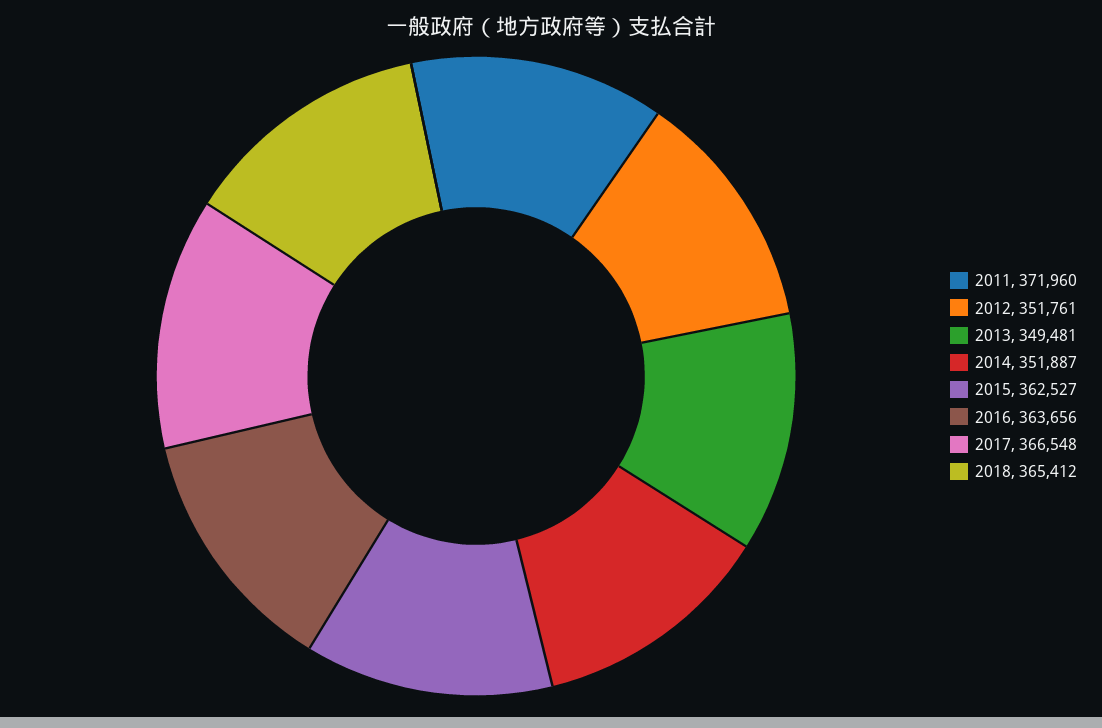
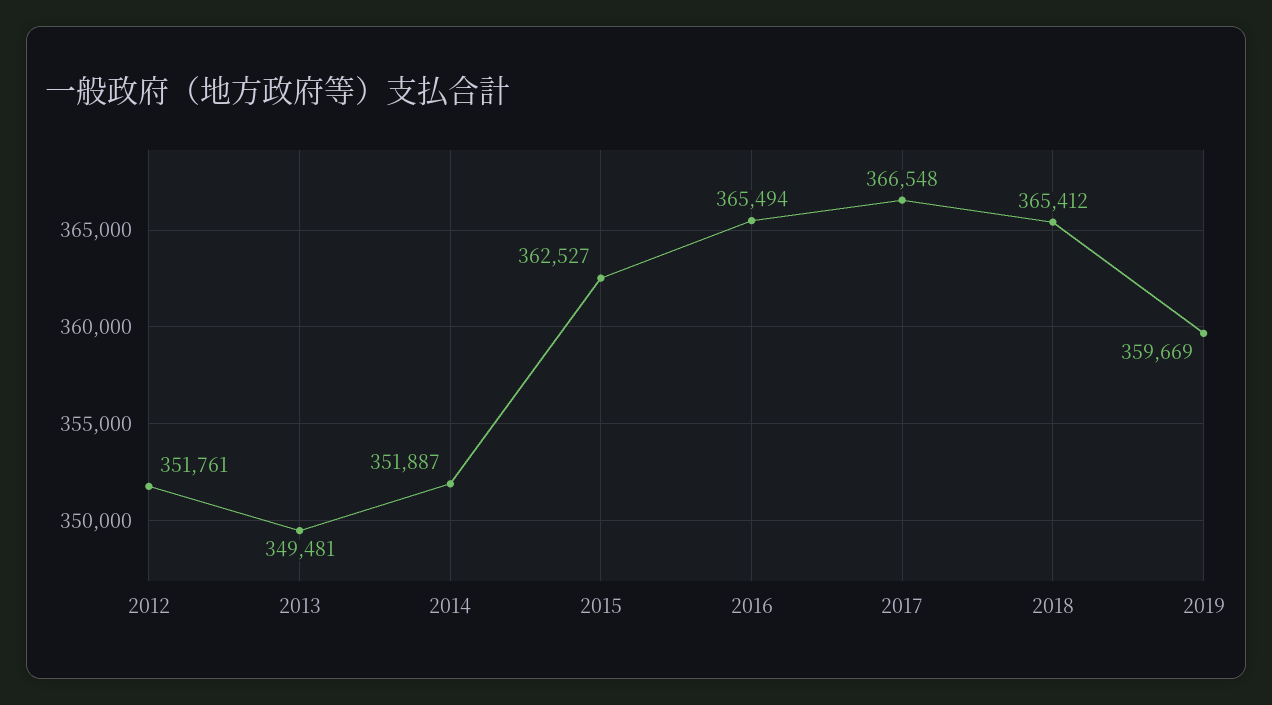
2011: 371960 -> none
2016: 363656 -> 365494
2019: none -> 359669

